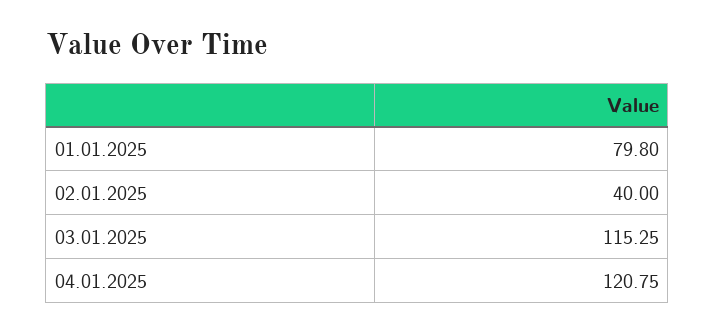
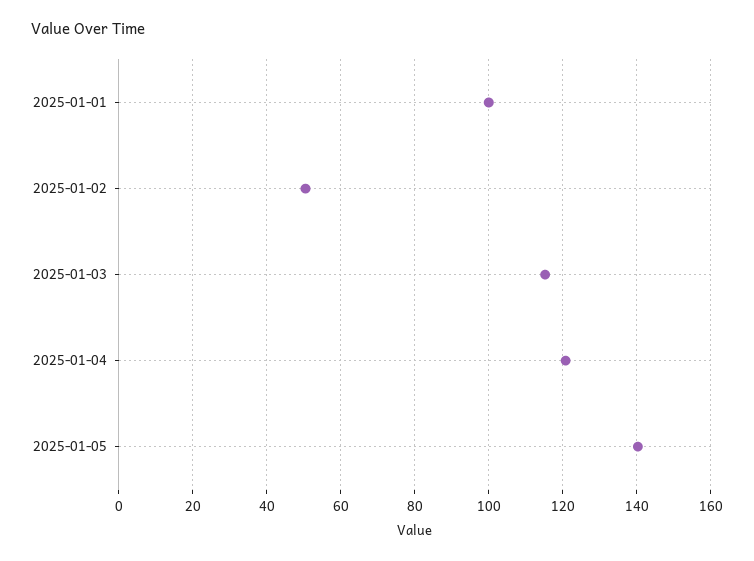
01.01.2025: 79.8 -> 100
02.01.2025: 40 -> 50
2025-01-05: none -> 140

